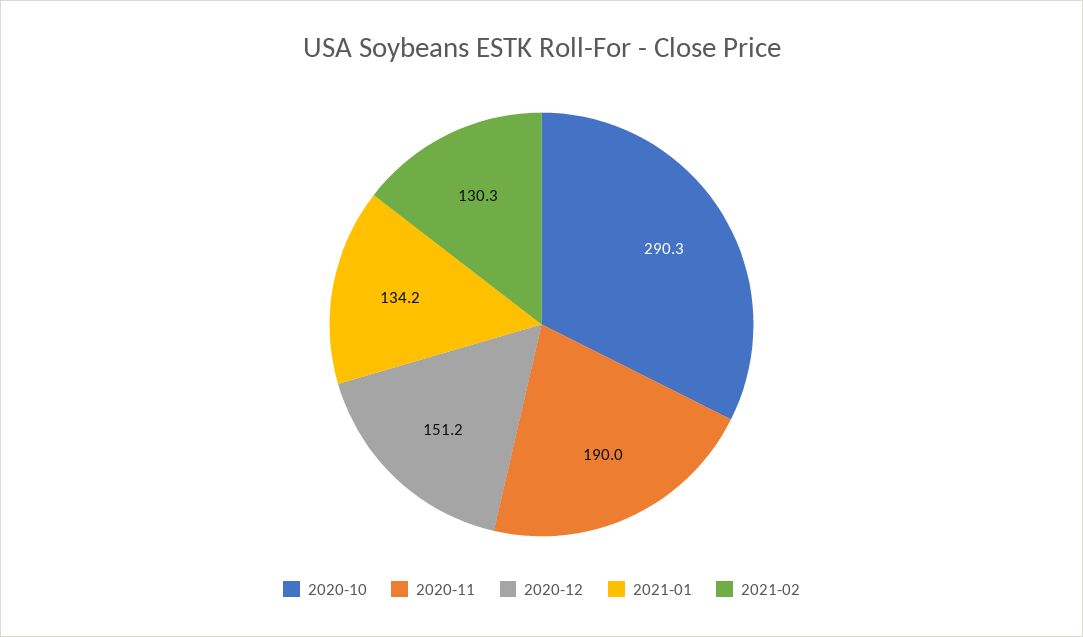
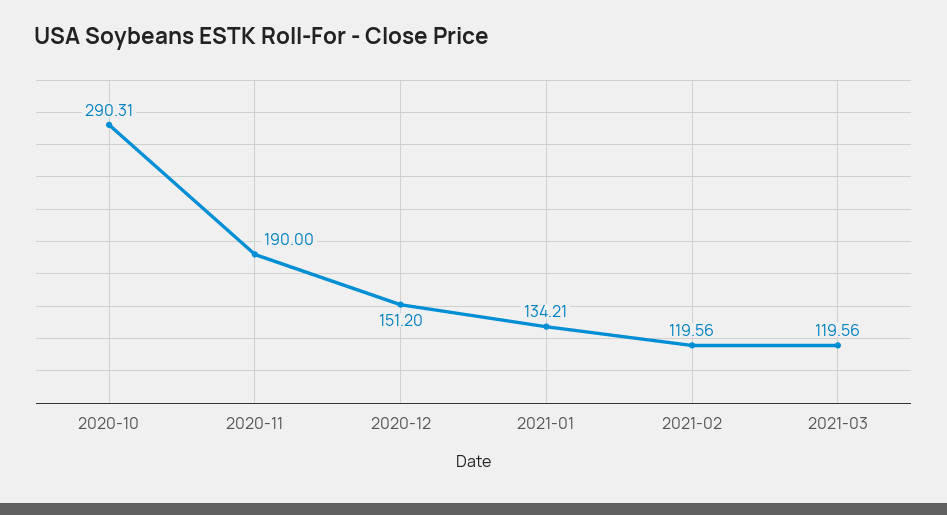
2021-02: 130.3 -> 119.56
2021-03: none -> 119.56

